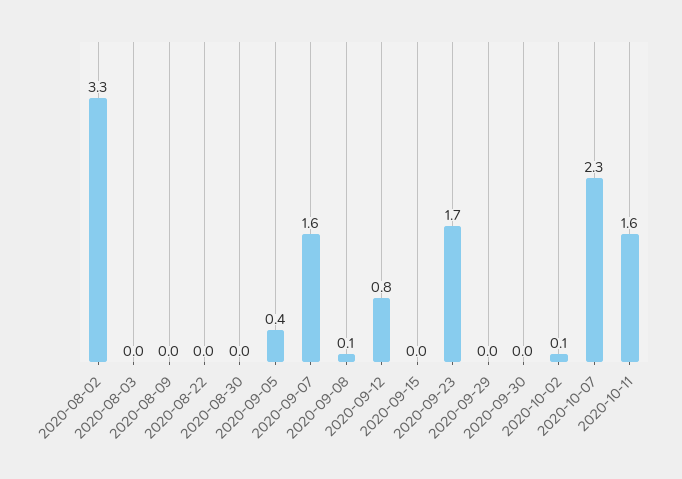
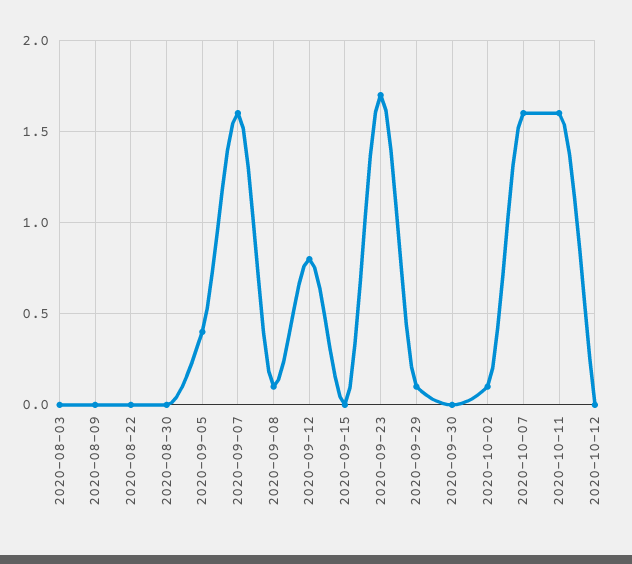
2020-08-02: 3.3 -> none
2020-09-29: 0 -> 0.1
2020-10-07: 2.3 -> 1.6
2020-10-12: none -> 0

